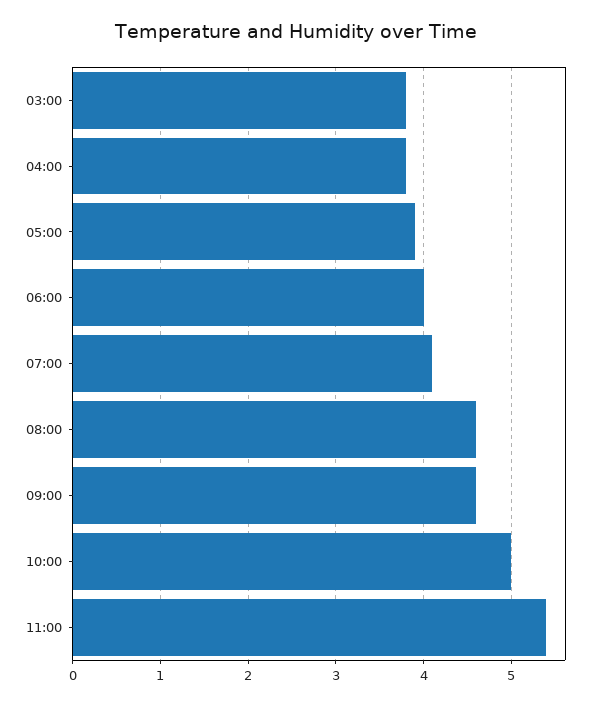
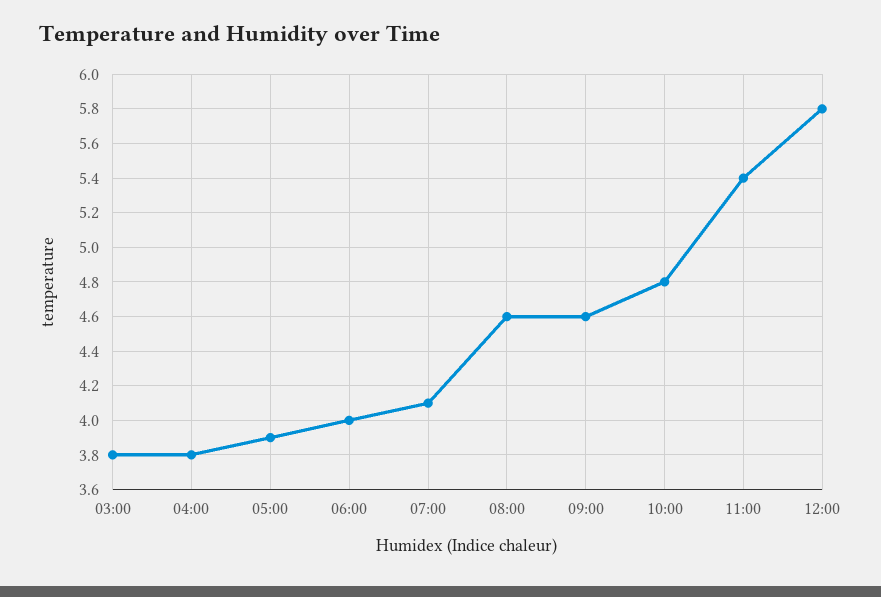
10:00: 5 -> 4.8
12:00: none -> 5.8

